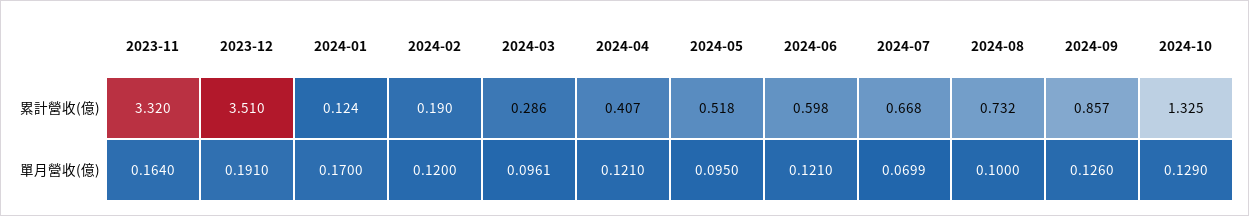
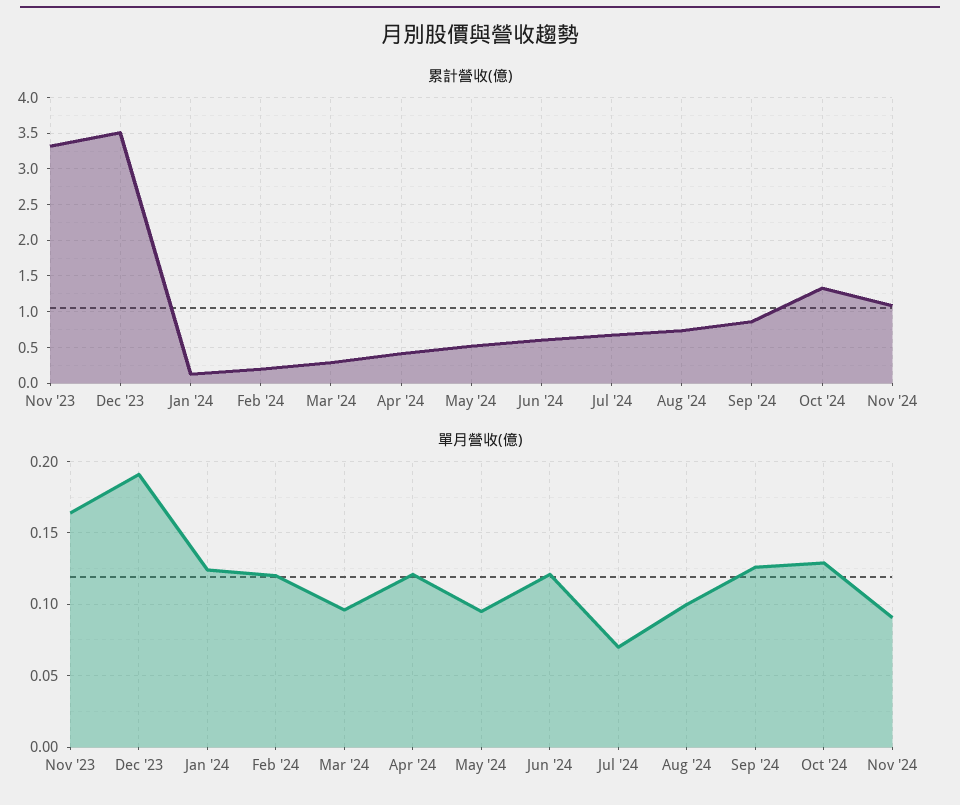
單月營收(億), 2024-01: 0.17 -> 0.125
累計營收(億), Nov '24: none -> 1.1
單月營收(億), Nov '24: none -> 0.09

